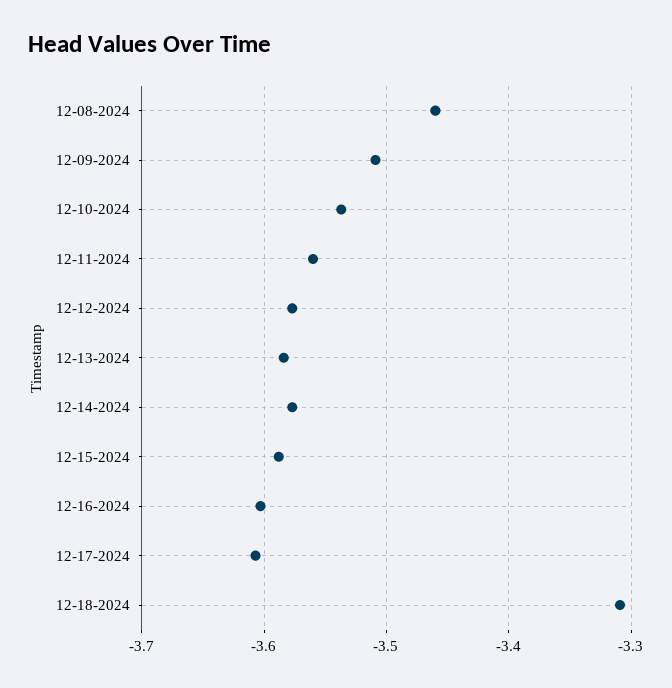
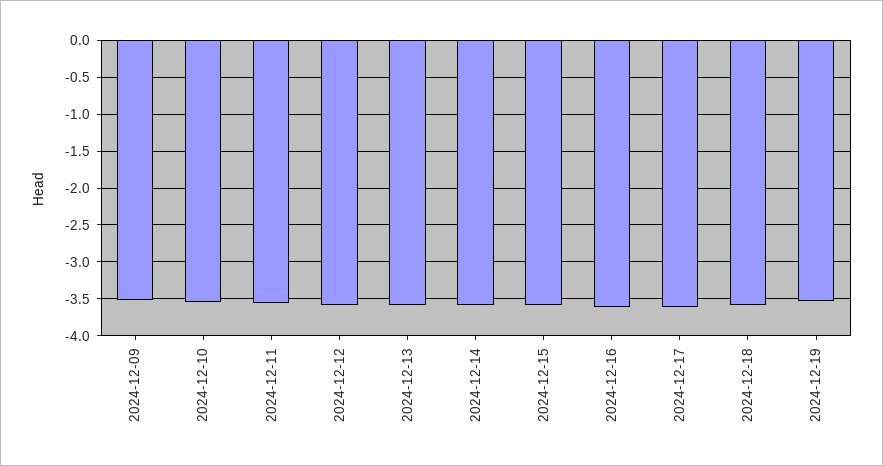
12-08-2024: -3.46 -> none
12-18-2024: -3.31 -> -3.6
2024-12-19: none -> -3.5

